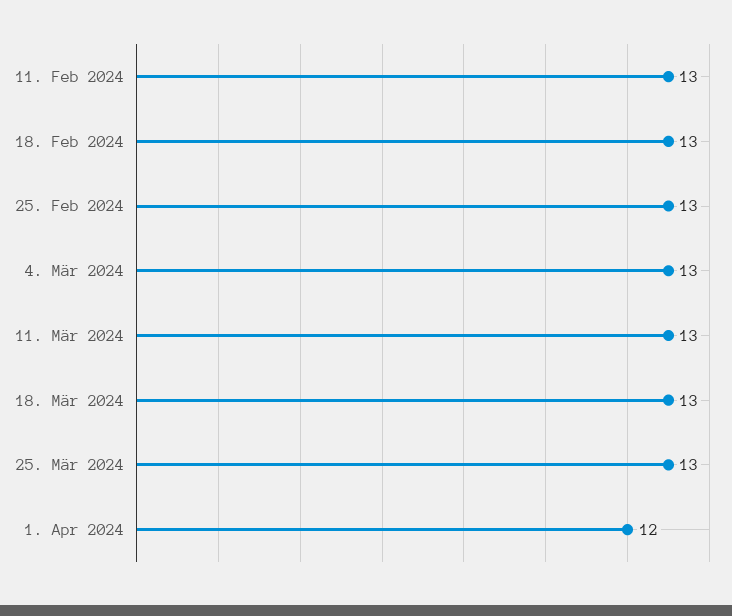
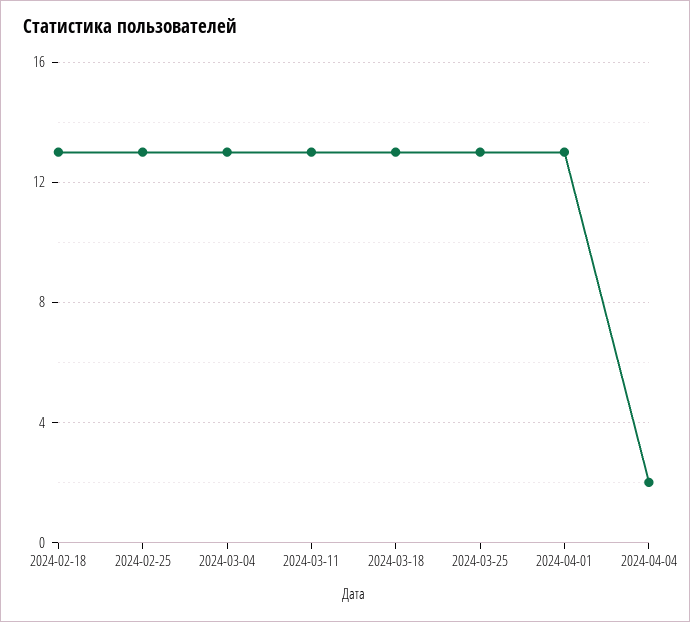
11. Feb 2024: 13 -> none
1. Apr 2024: 12 -> 13
2024-04-04: none -> 2

